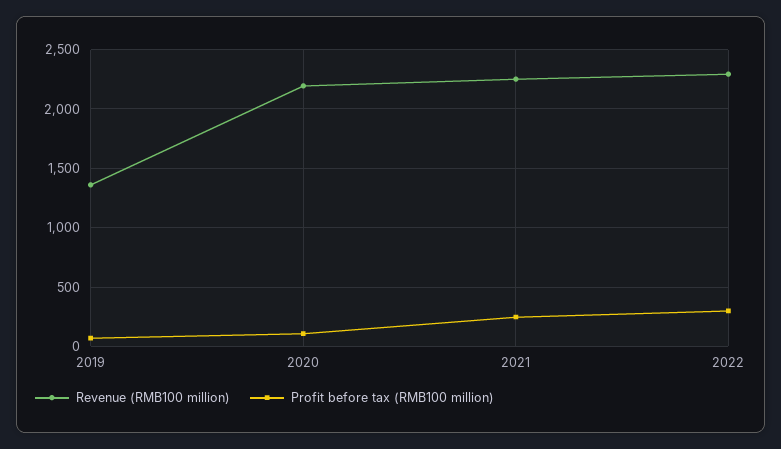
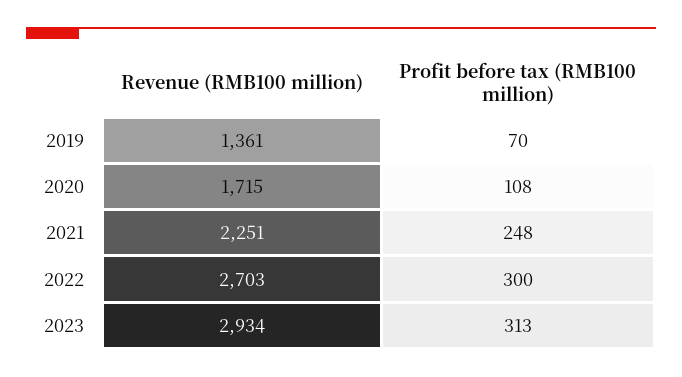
Revenue (RMB100 million), 2020: 2200 -> 1715
Revenue (RMB100 million), 2022: 2300 -> 2703
Revenue (RMB100 million), 2023: none -> 2934
Profit before tax (RMB100 million), 2023: none -> 313

